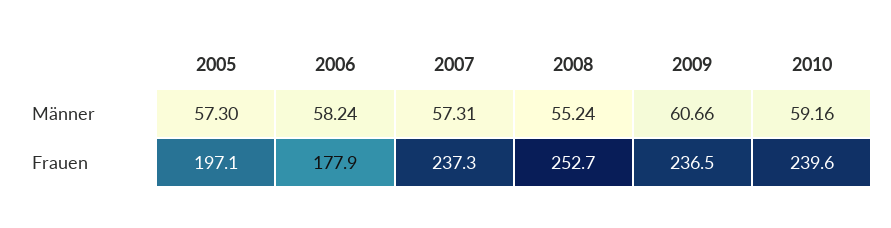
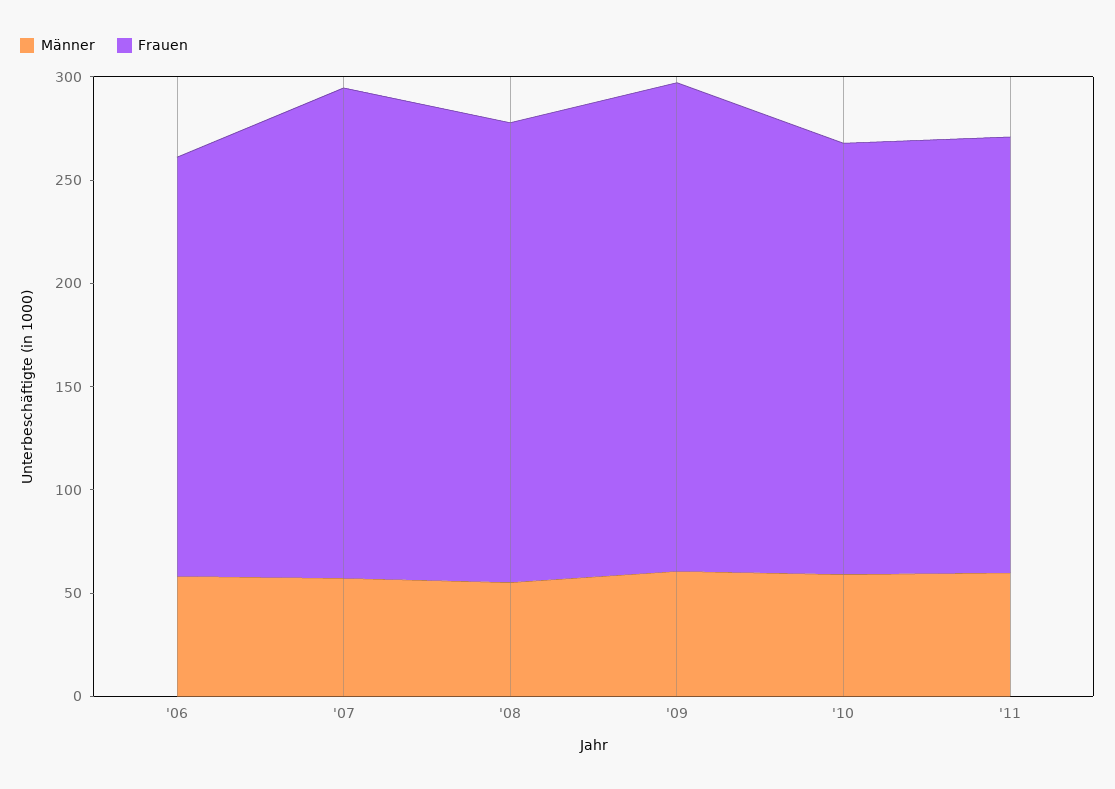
Männer, 2005: 57.3 -> none
Frauen, 2005: 197.1 -> none
Frauen, 2006: 177.9 -> 200
Frauen, 2008: 252.7 -> 220
Frauen, 2010: 239.6 -> 210
Männer, '11: none -> 60
Frauen, '11: none -> 210

